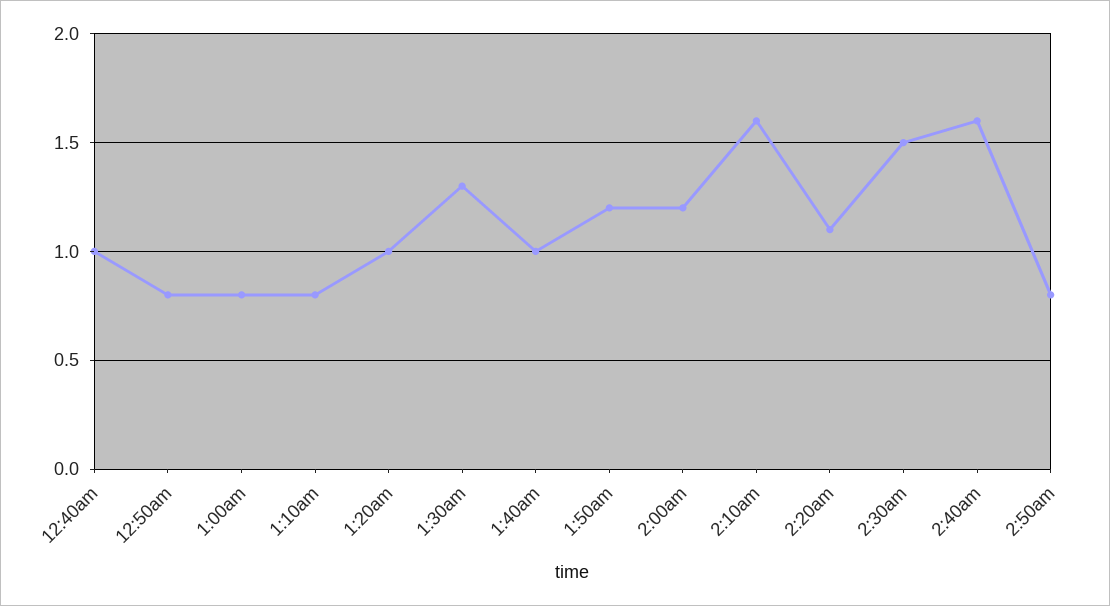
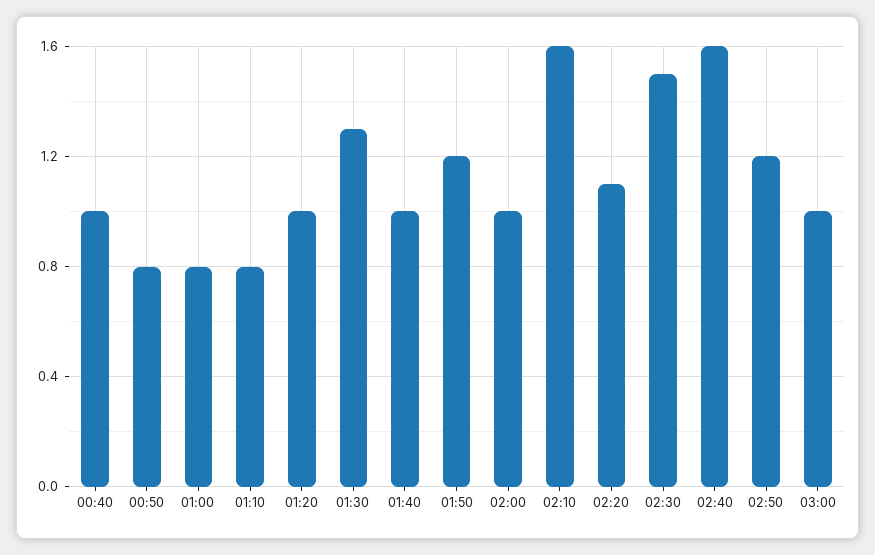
2:00am: 1.2 -> 1
2:50am: 0.8 -> 1.2
03:00: none -> 1

